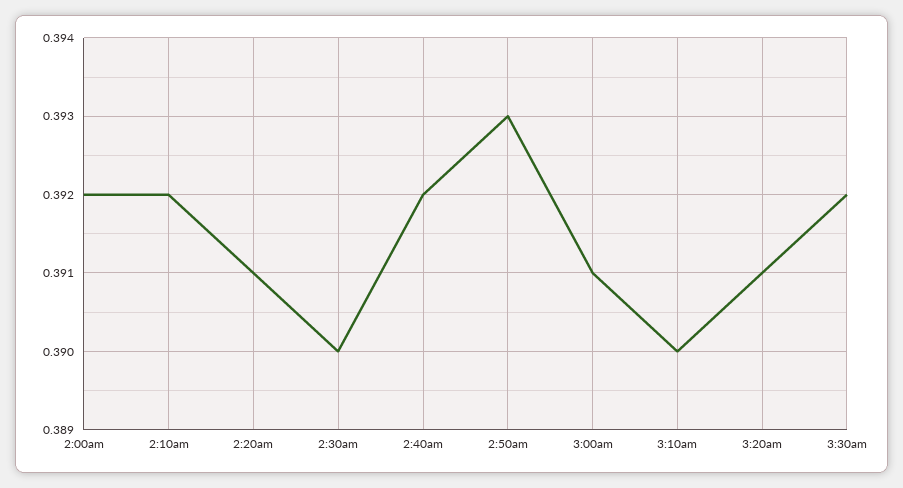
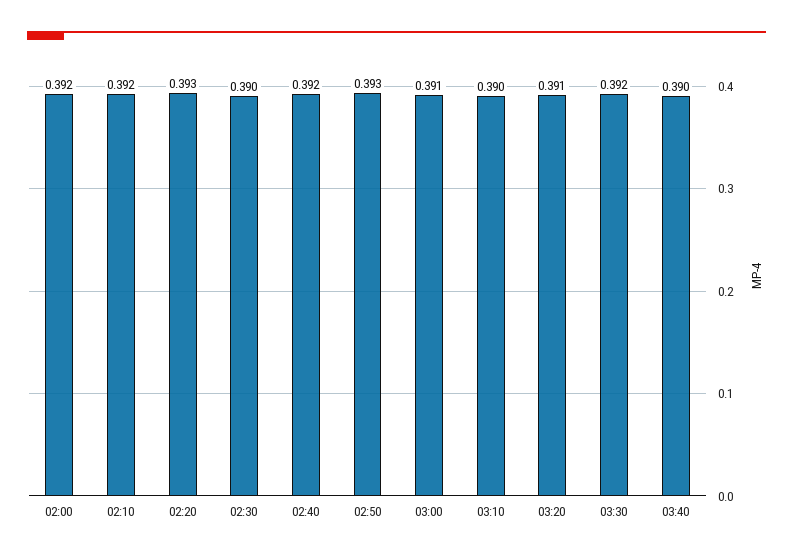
2:20am: 0.391 -> 0.393
03:40: none -> 0.39

